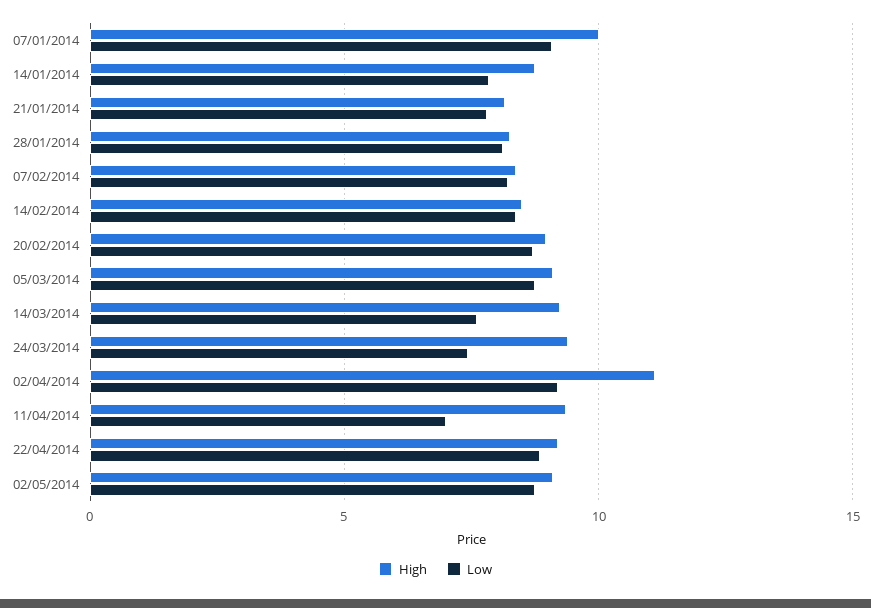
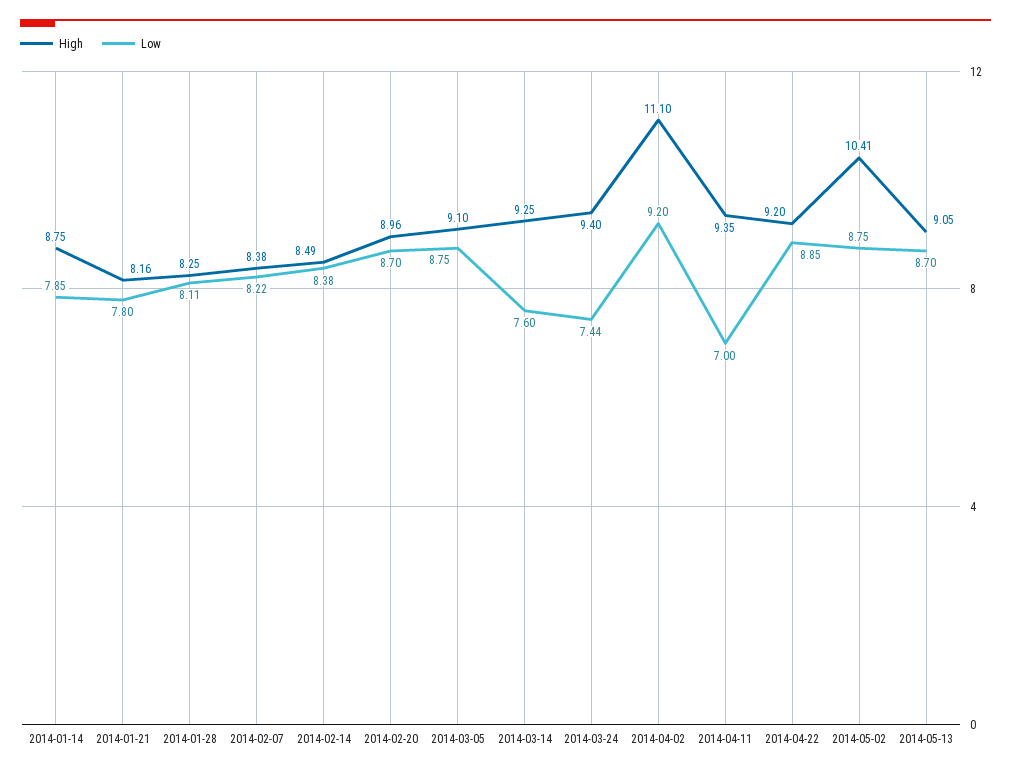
High, 07/01/2014: 10 -> none
Low, 07/01/2014: 9 -> none
High, 02/05/2014: 9 -> 10.41
High, 2014-05-13: none -> 9.05
Low, 2014-05-13: none -> 8.7

